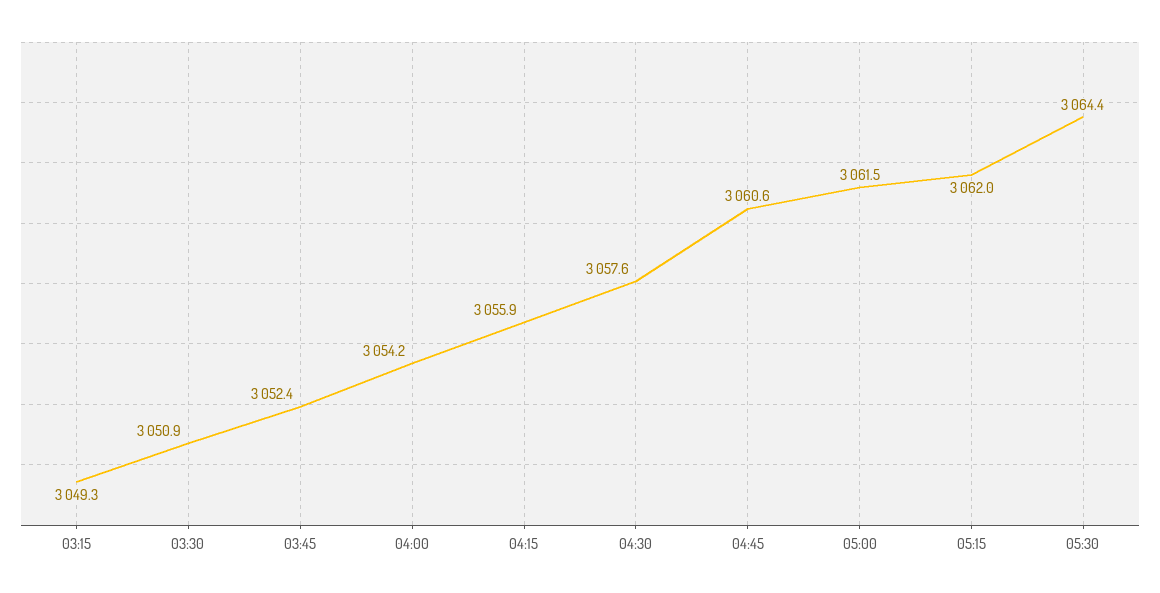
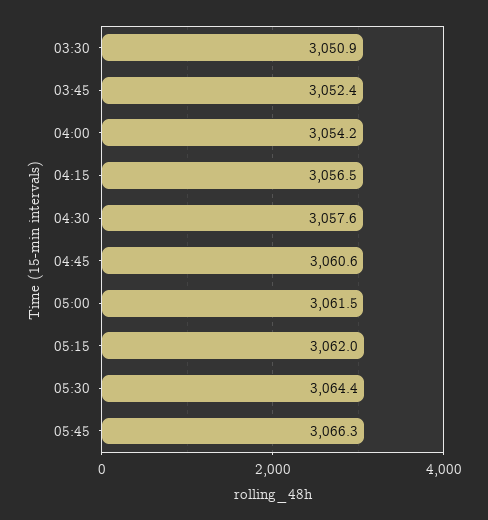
03:15: 3049.3 -> none
04:15: 3055.9 -> 3056.5
05:45: none -> 3066.3

